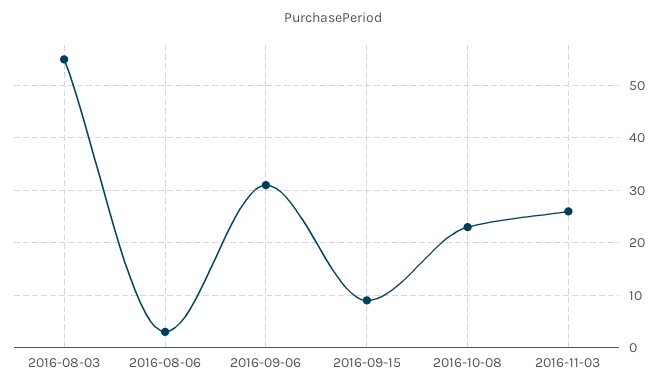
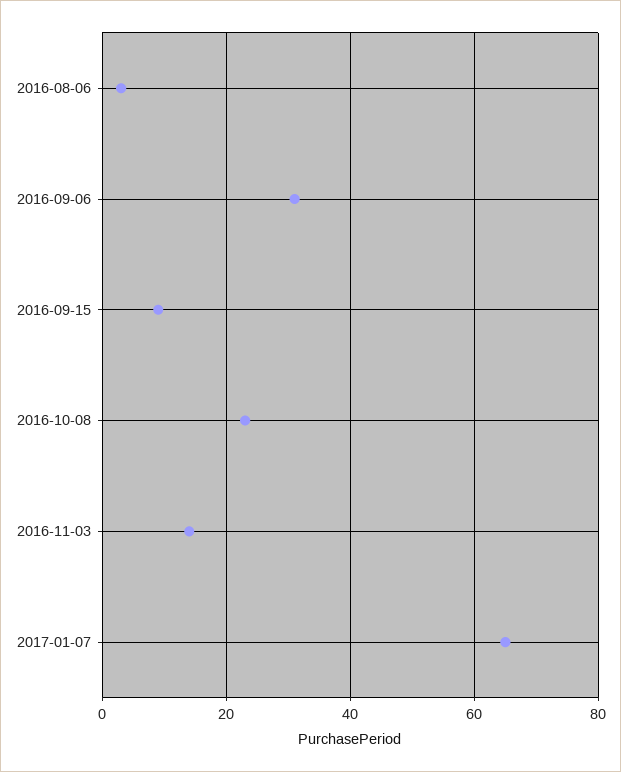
2016-08-03: 55 -> none
2016-11-03: 25 -> 15
2017-01-07: none -> 65

